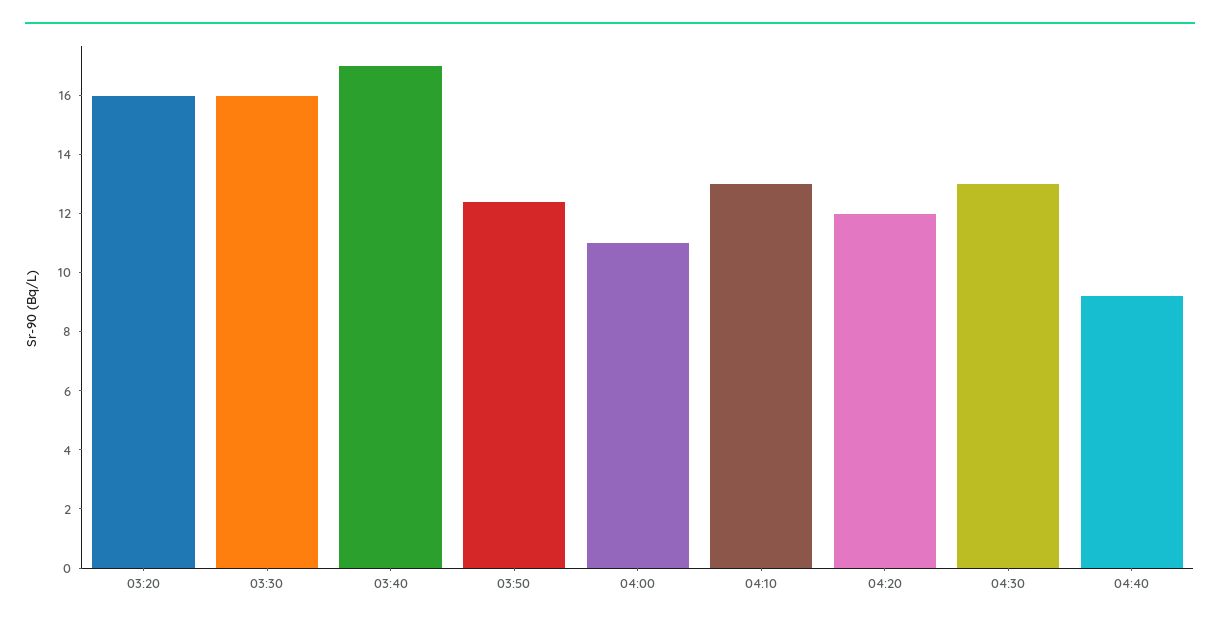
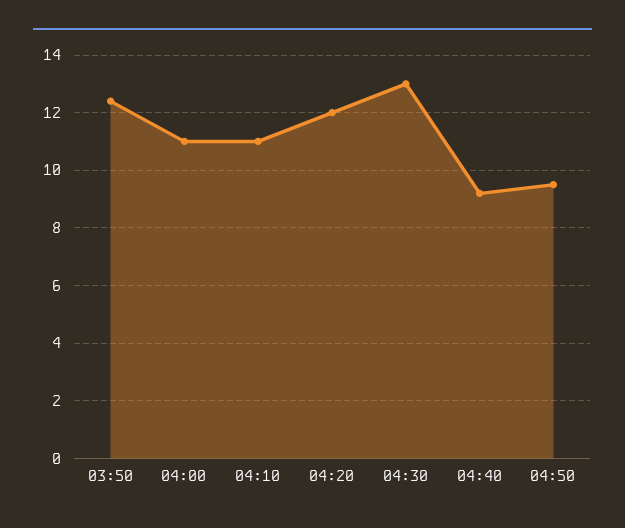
03:20: 16 -> none
03:30: 16 -> none
03:40: 17 -> none
04:10: 13 -> 11
04:50: none -> 9.5

